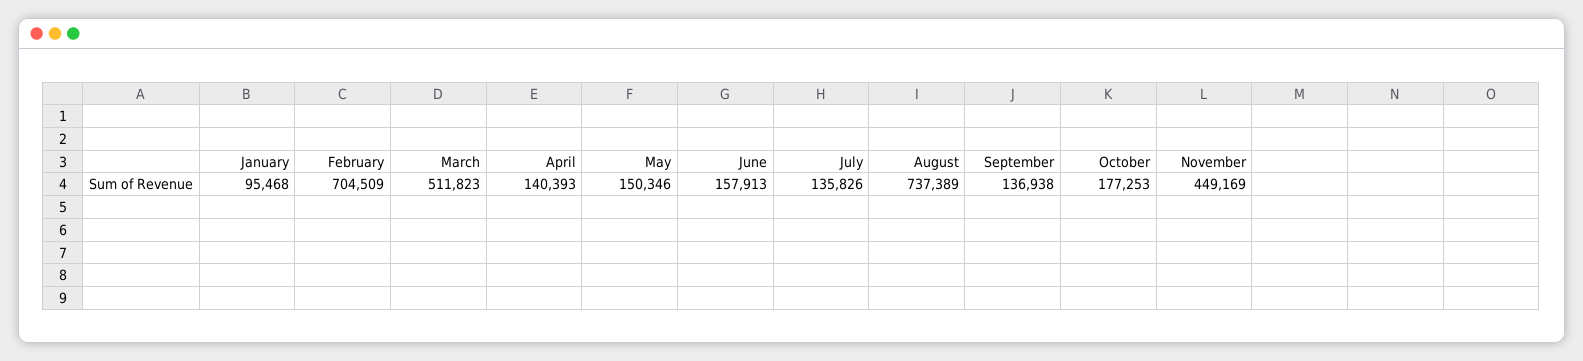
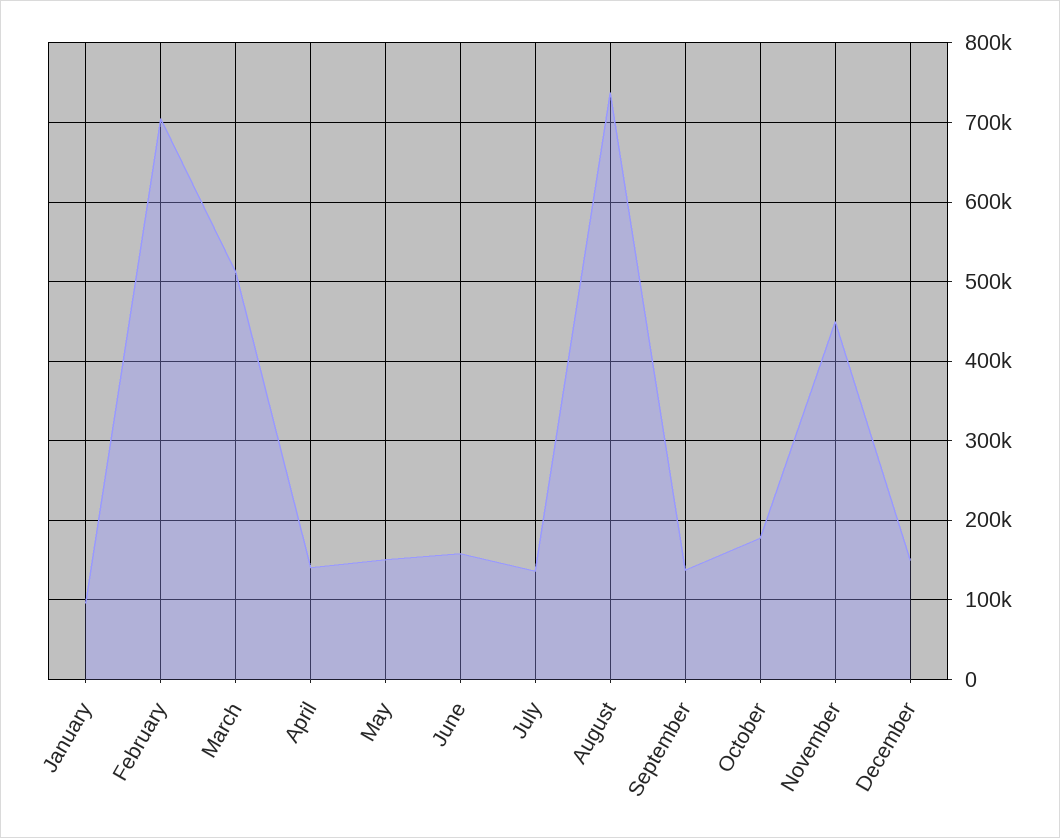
December: none -> 150000

